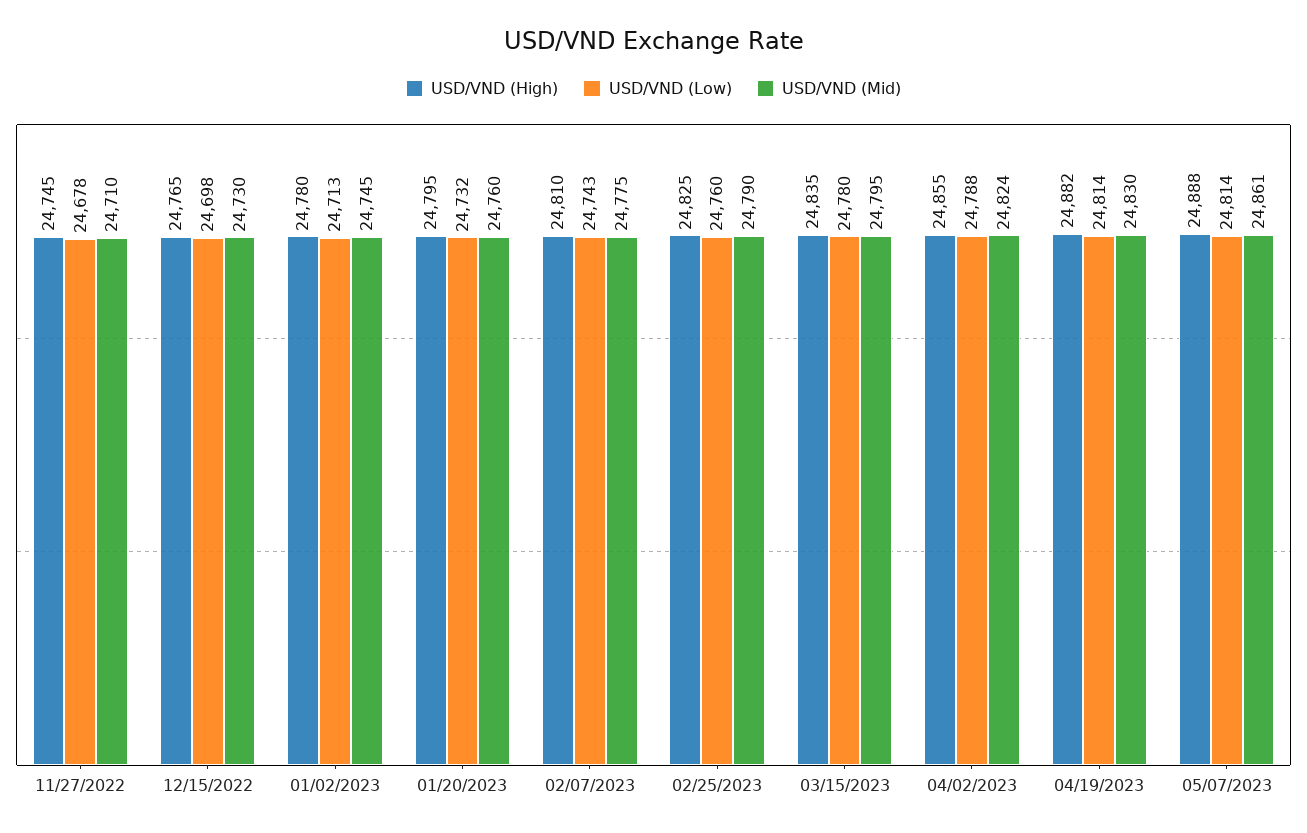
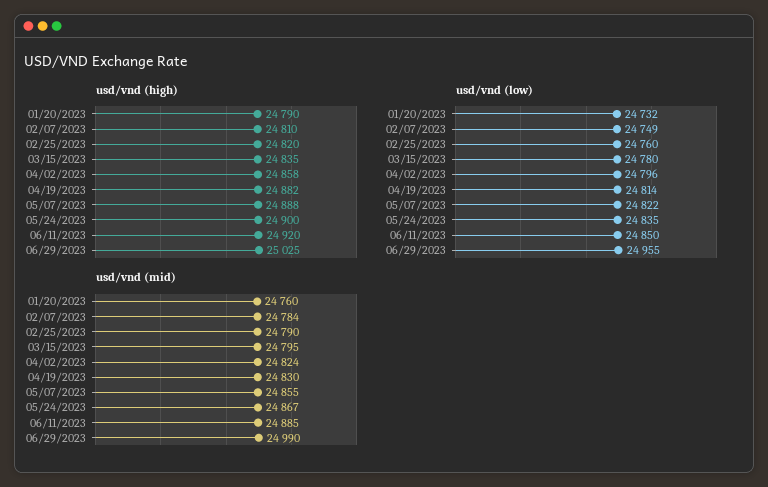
USD/VND (High), 11/27/2022: 24745 -> none
USD/VND (Low), 11/27/2022: 24678 -> none
USD/VND (Mid), 11/27/2022: 24710 -> none
USD/VND (High), 12/15/2022: 24765 -> none
USD/VND (Low), 12/15/2022: 24698 -> none
USD/VND (Mid), 12/15/2022: 24730 -> none
USD/VND (High), 01/02/2023: 24780 -> none
USD/VND (Low), 01/02/2023: 24713 -> none
USD/VND (Mid), 01/02/2023: 24745 -> none
USD/VND (High), 01/20/2023: 24795 -> 24790
USD/VND (Low), 02/07/2023: 24743 -> 24749
USD/VND (Mid), 02/07/2023: 24775 -> 24784
USD/VND (High), 02/25/2023: 24825 -> 24820
USD/VND (High), 04/02/2023: 24855 -> 24858
USD/VND (Low), 04/02/2023: 24788 -> 24796
USD/VND (Low), 05/07/2023: 24814 -> 24822
USD/VND (Mid), 05/07/2023: 24861 -> 24855
USD/VND (High), 05/24/2023: none -> 24900
USD/VND (High), 06/11/2023: none -> 24920
USD/VND (High), 06/29/2023: none -> 25025
USD/VND (Low), 05/24/2023: none -> 24835
USD/VND (Low), 06/11/2023: none -> 24850
USD/VND (Low), 06/29/2023: none -> 24955
USD/VND (Mid), 05/24/2023: none -> 24867
USD/VND (Mid), 06/11/2023: none -> 24885
USD/VND (Mid), 06/29/2023: none -> 24990

